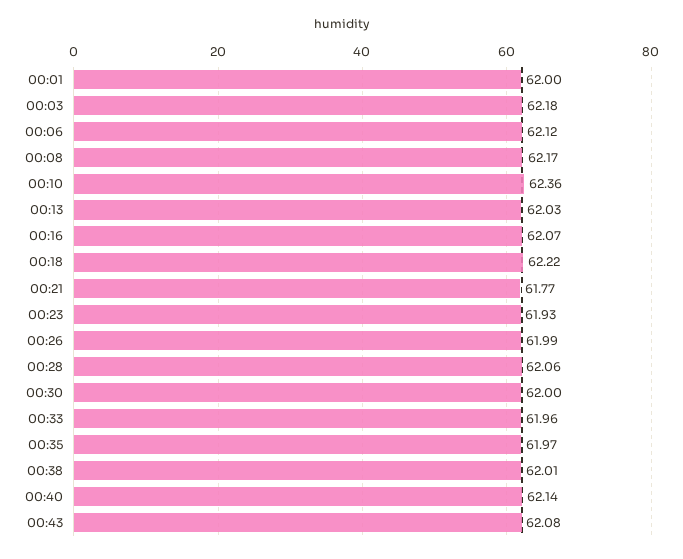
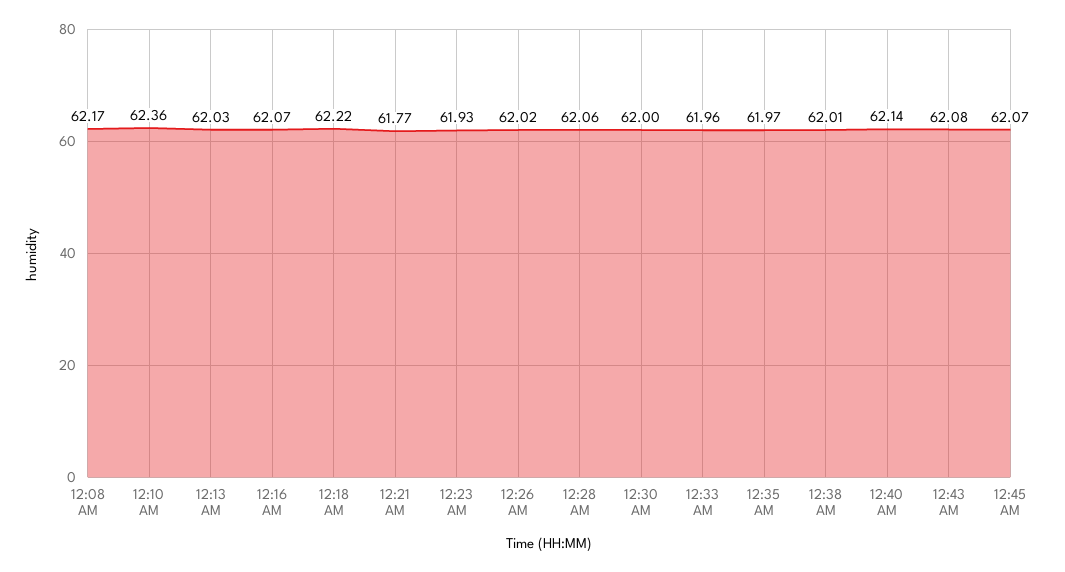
00:01: 62 -> none
00:03: 62.18 -> none
00:06: 62.12 -> none
00:26: 61.99 -> 62.02
12:45 AM: none -> 62.07

